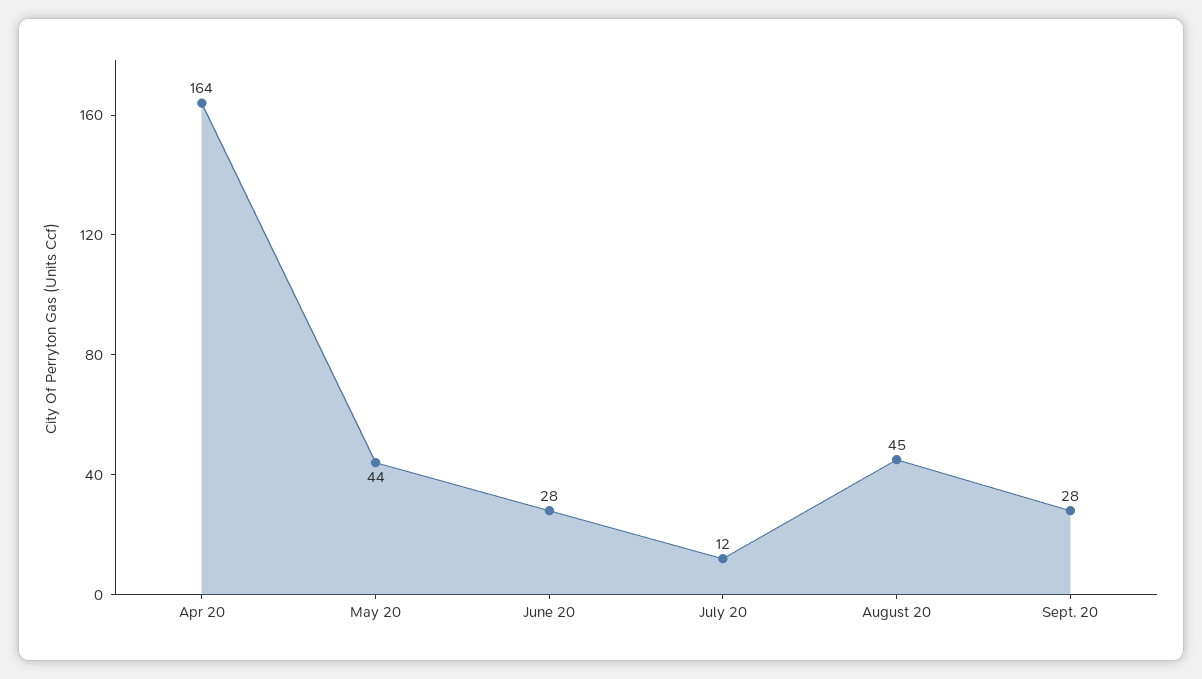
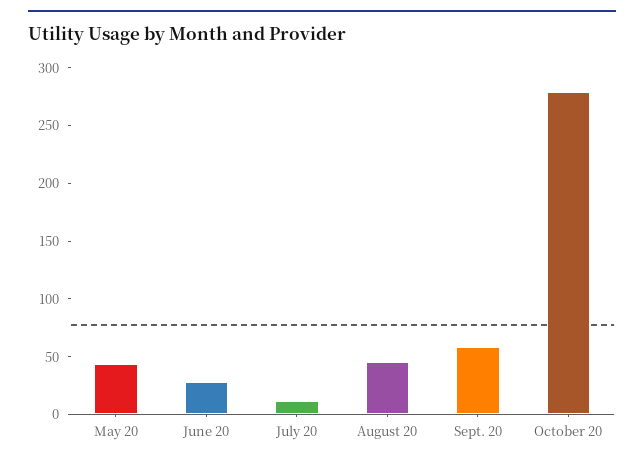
Apr 20: 164 -> none
Sept. 20: 28 -> 60
October 20: none -> 280

